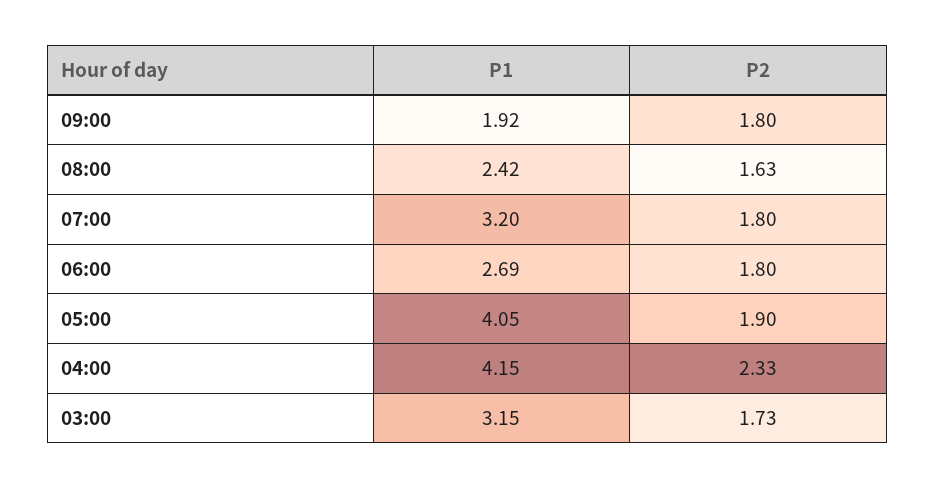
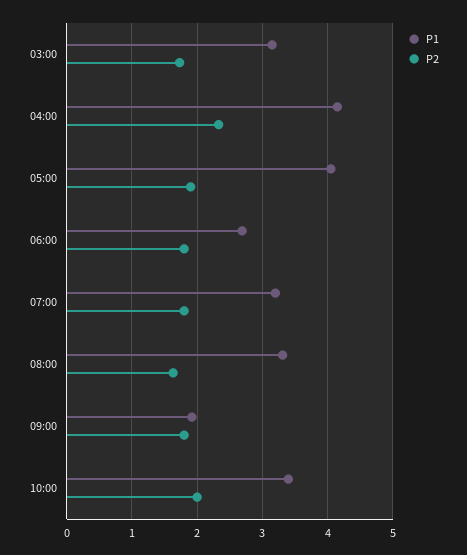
P1, 08:00: 2.42 -> 3.3
P1, 10:00: none -> 3.4
P2, 10:00: none -> 2

